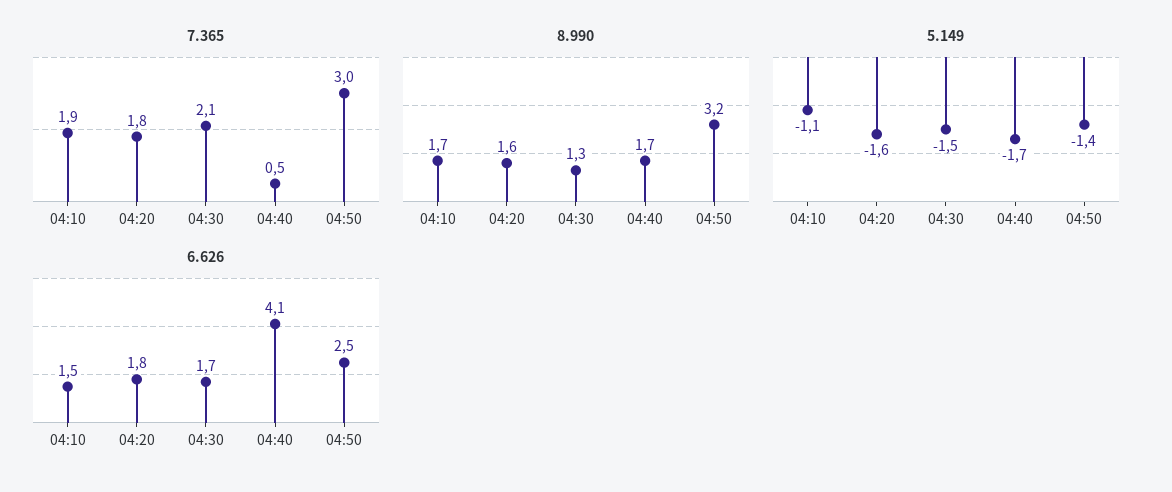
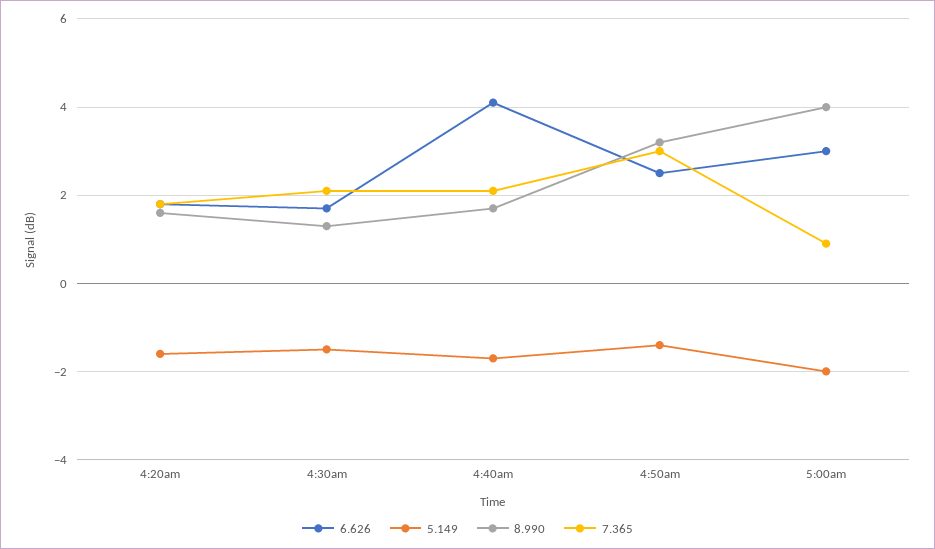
7.365, 04:10: 1.9 -> none
7.365, 04:40: 0.5 -> 2
8.990, 04:10: 1.7 -> none
5.149, 04:10: -1.1 -> none
6.626, 04:10: 1.5 -> none
6.626, 5:00am: none -> 3
5.149, 5:00am: none -> -2
8.990, 5:00am: none -> 4
7.365, 5:00am: none -> 1

